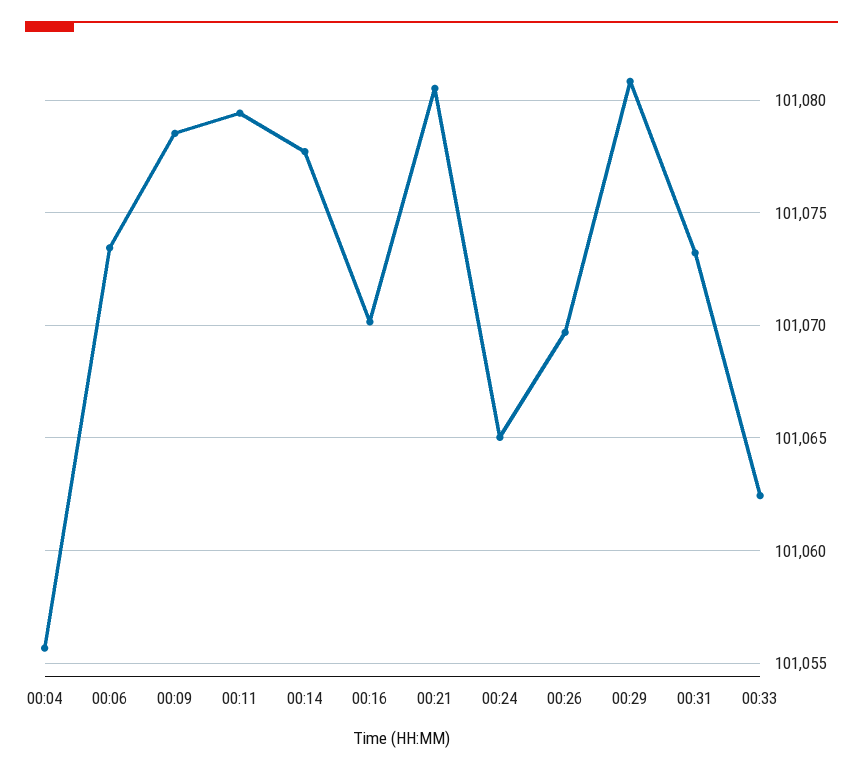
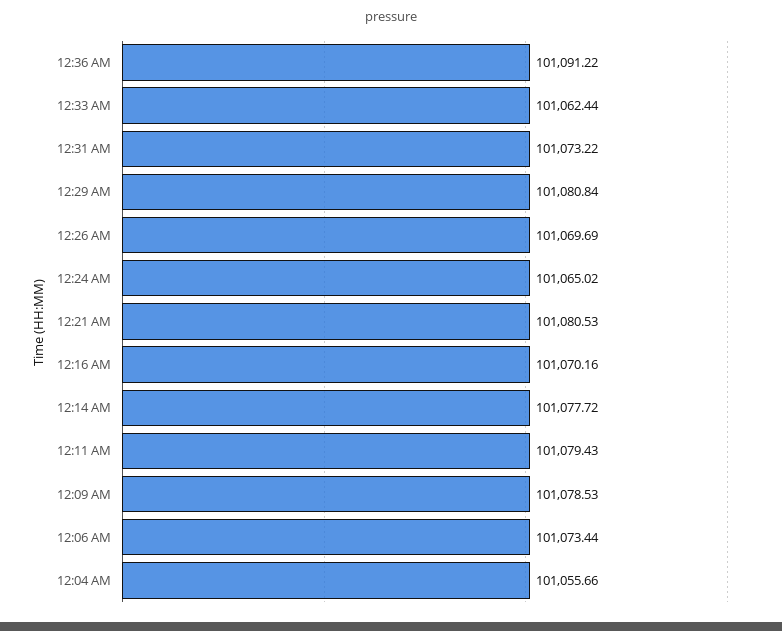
12:36 AM: none -> 101091.22

